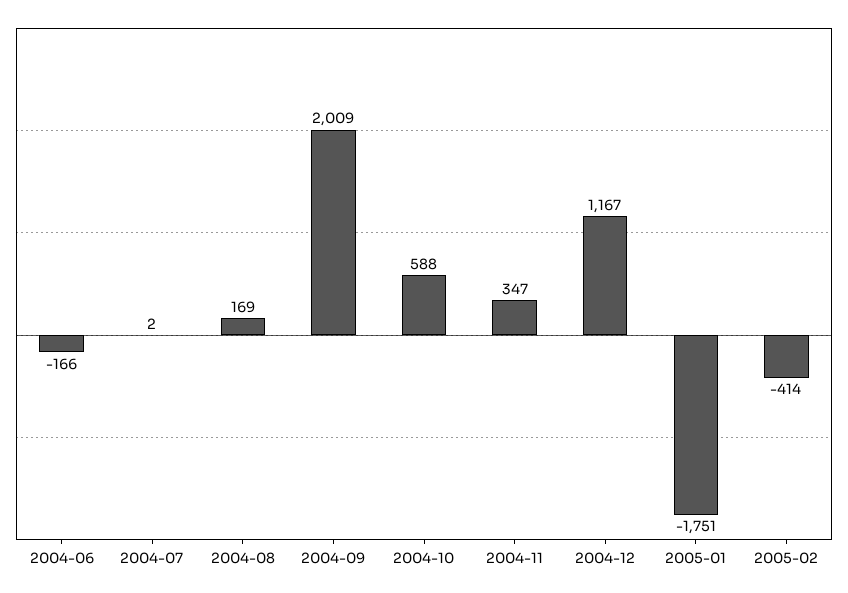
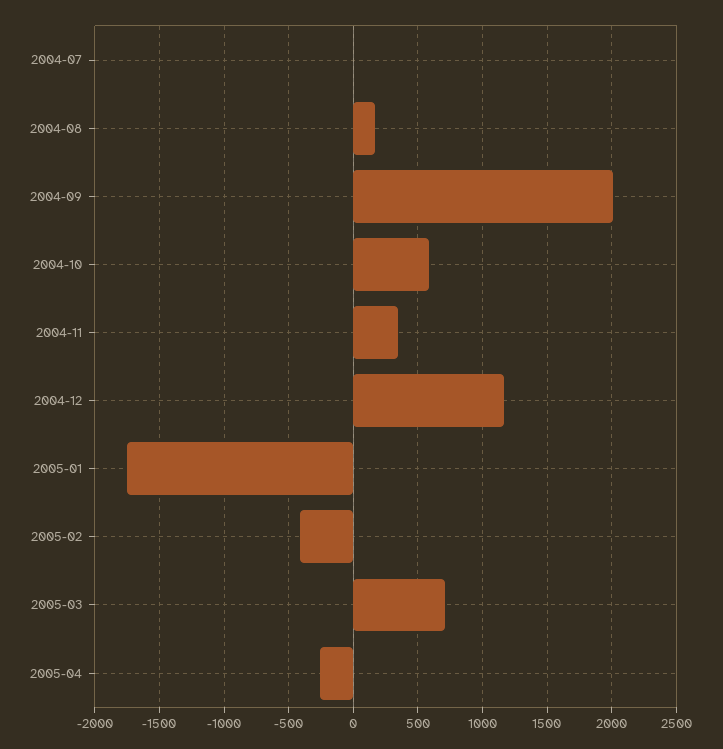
2004-06: -166 -> none
2005-03: none -> 700
2005-04: none -> -250

